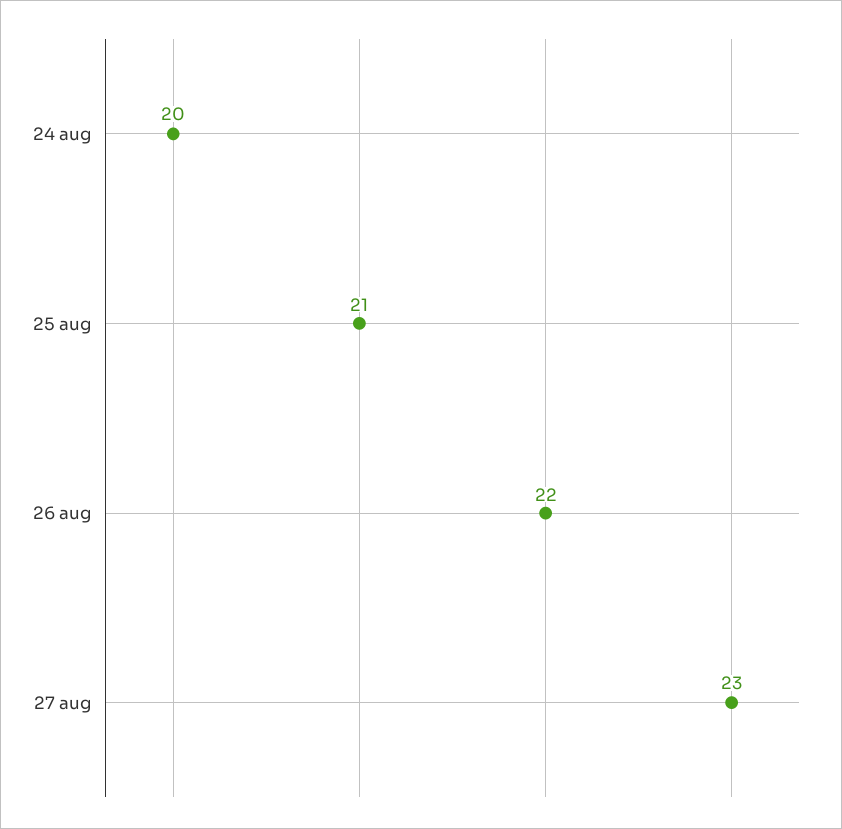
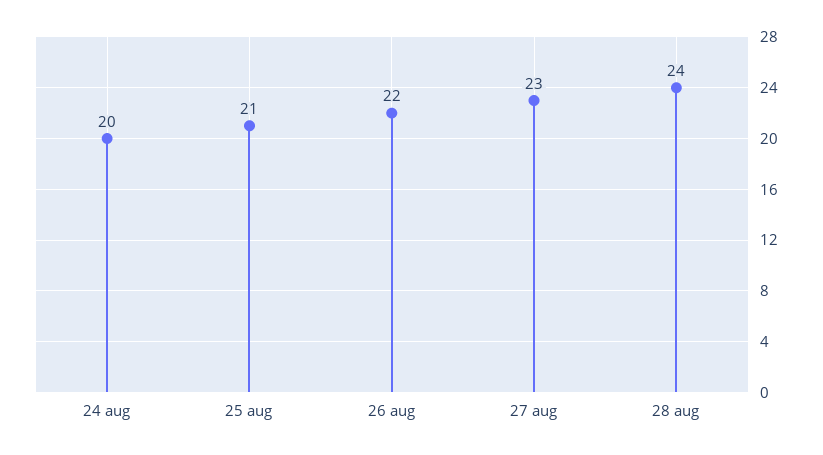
28 aug: none -> 24

